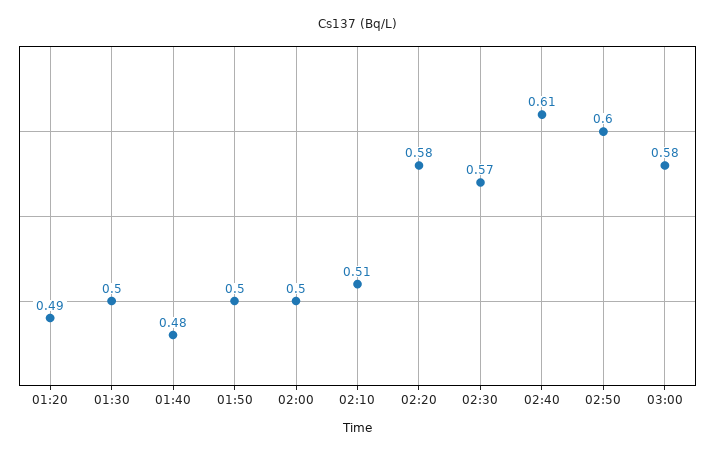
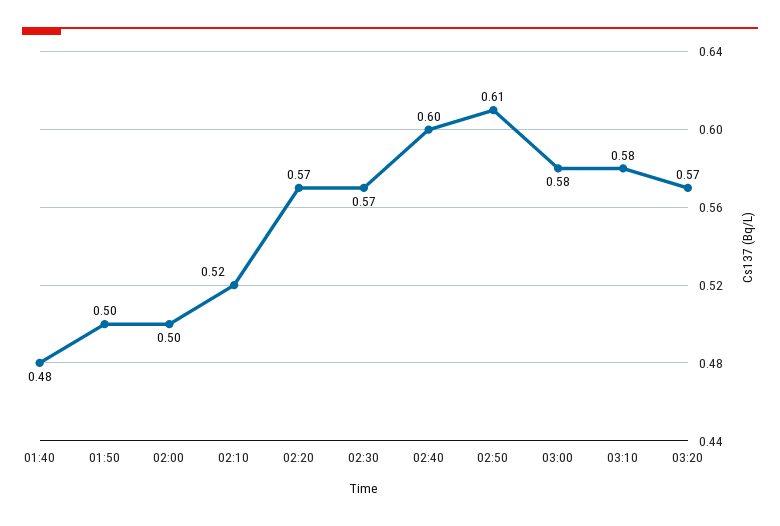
01:20: 0.49 -> none
01:30: 0.5 -> none
02:10: 0.51 -> 0.52
02:20: 0.58 -> 0.57
02:40: 0.61 -> 0.6
02:50: 0.6 -> 0.61
03:10: none -> 0.58
03:20: none -> 0.57

